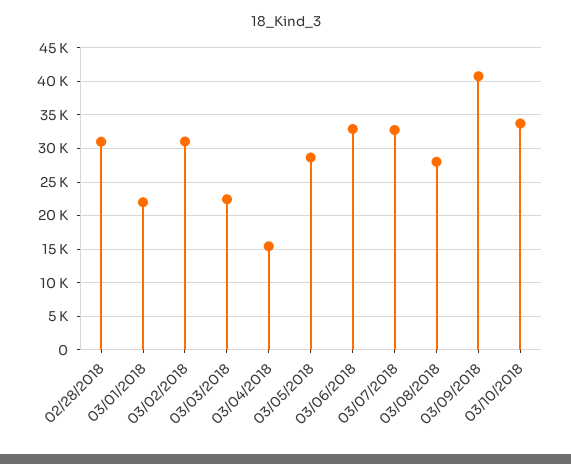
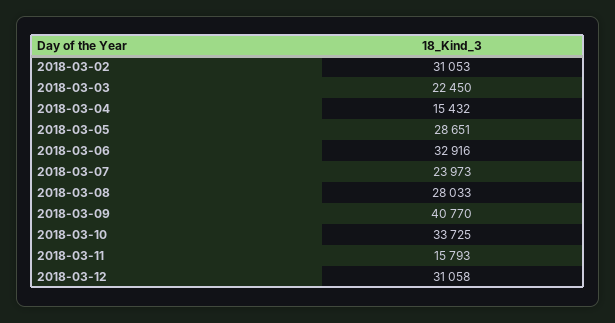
02/28/2018: 31000 -> none
03/01/2018: 22000 -> none
03/07/2018: 33000 -> 23973
2018-03-11: none -> 15793
2018-03-12: none -> 31058

